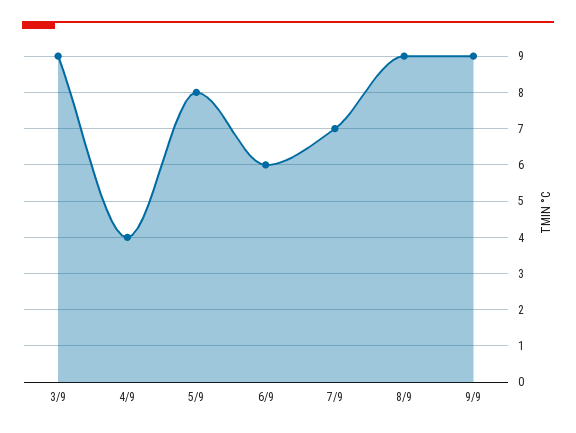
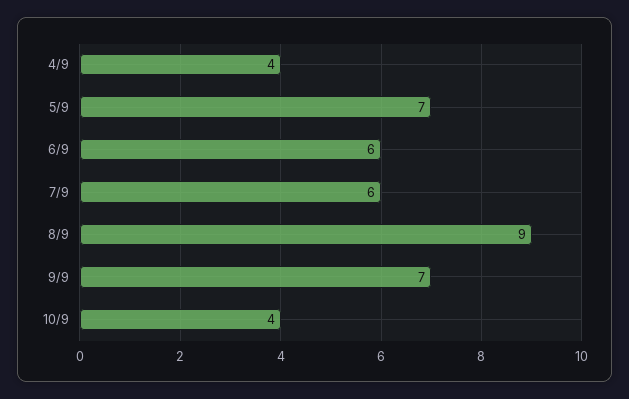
3/9: 9 -> none
5/9: 8 -> 7
7/9: 7 -> 6
9/9: 9 -> 7
10/9: none -> 4

